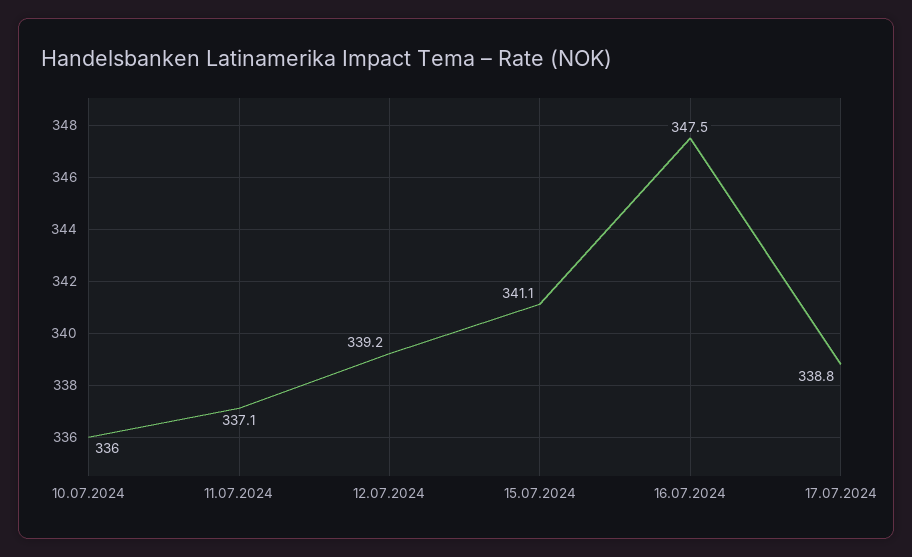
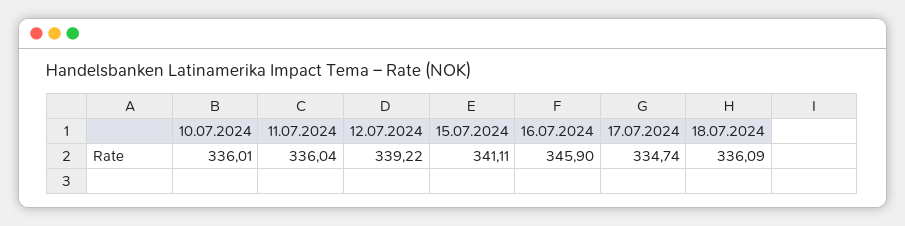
11.07.2024: 337.1 -> 336.04
16.07.2024: 347.5 -> 345.9
17.07.2024: 338.8 -> 334.74
18.07.2024: none -> 336.09

